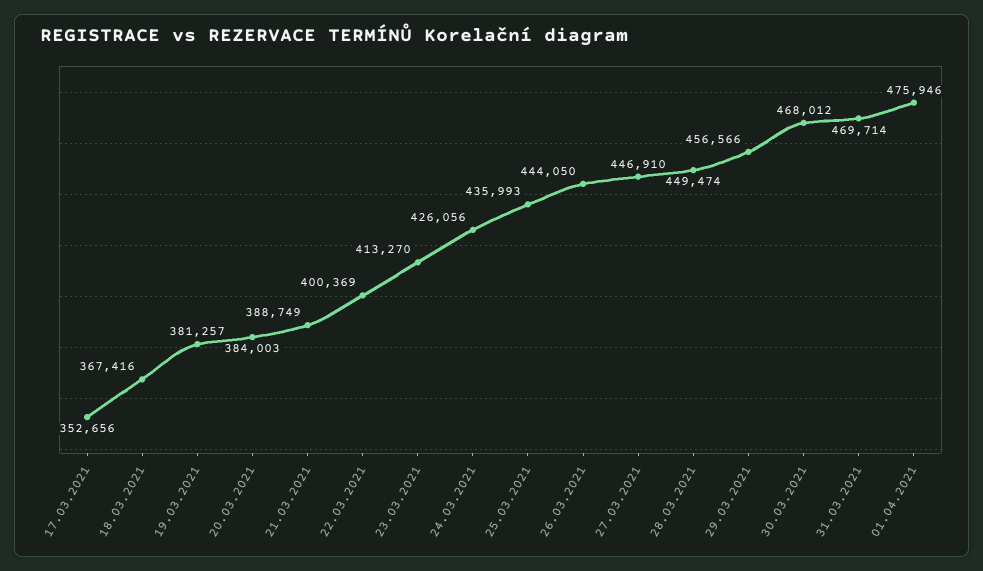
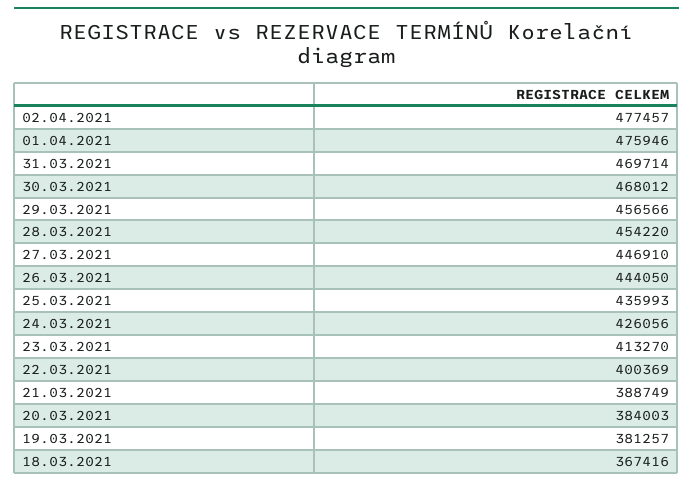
17.03.2021: 352656 -> none
28.03.2021: 449474 -> 454220
02.04.2021: none -> 477457

